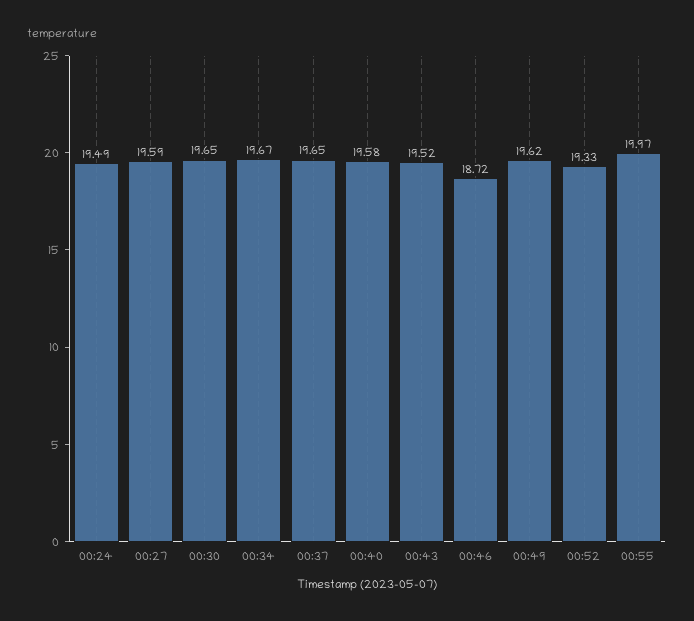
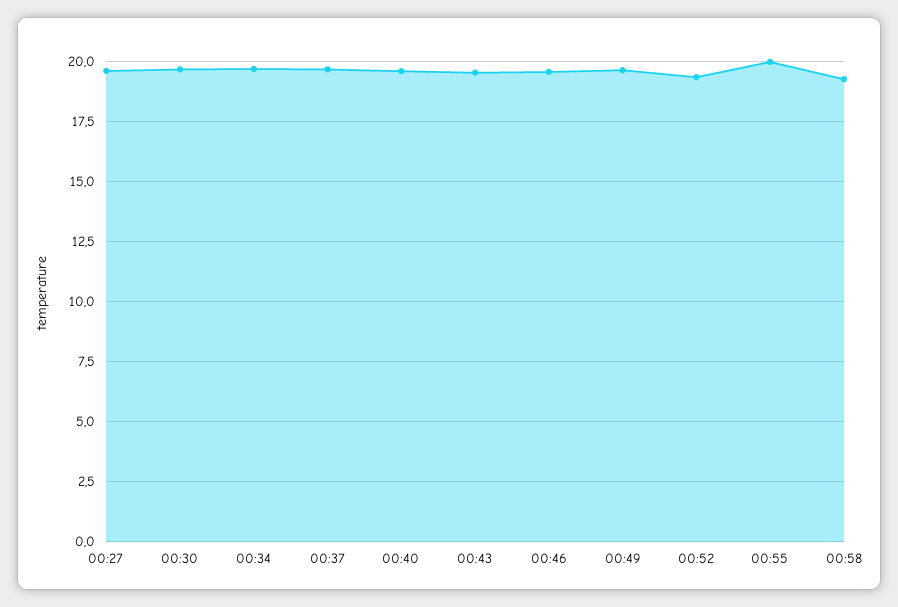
00:24: 19.49 -> none
00:46: 18.72 -> 19.5
00:58: none -> 19.25

